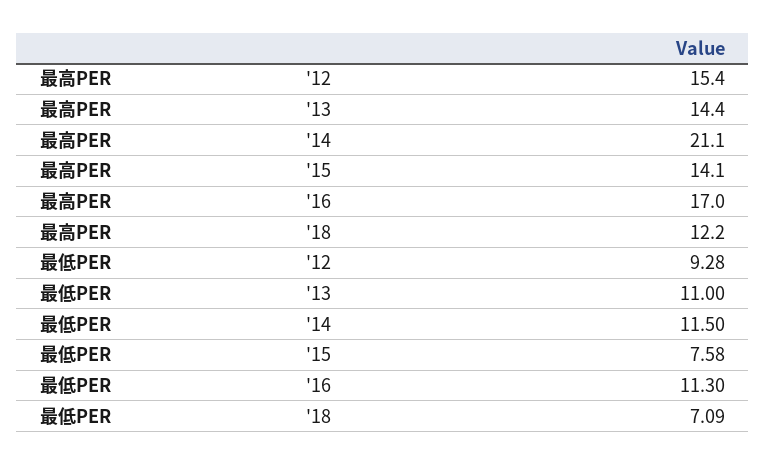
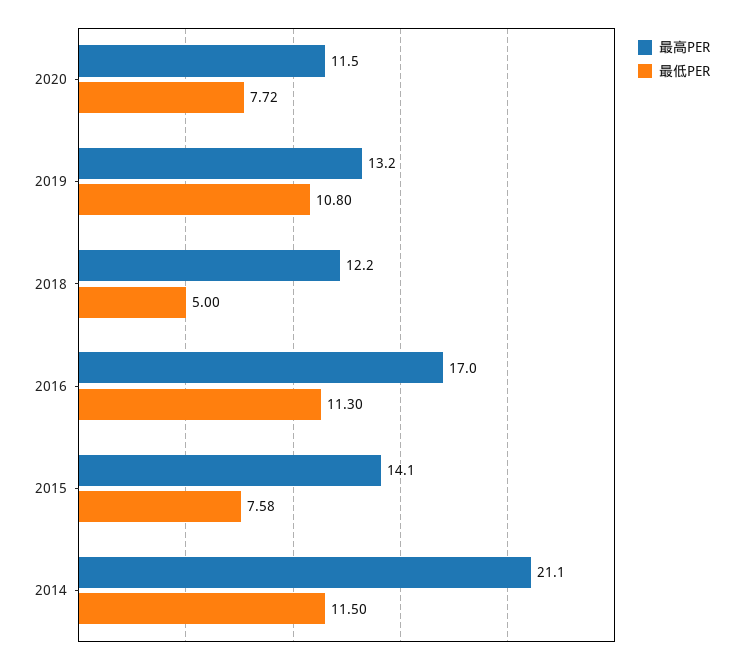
最高PER, '12: 15.4 -> none
最高PER, '13: 14.4 -> none
最低PER, '12: 9.28 -> none
最低PER, '13: 11 -> none
最低PER, '18: 7.09 -> 5
最高PER, 2020: none -> 11.5
最低PER, 2020: none -> 7.72
最高PER, 2019: none -> 13.2
最低PER, 2019: none -> 10.8

